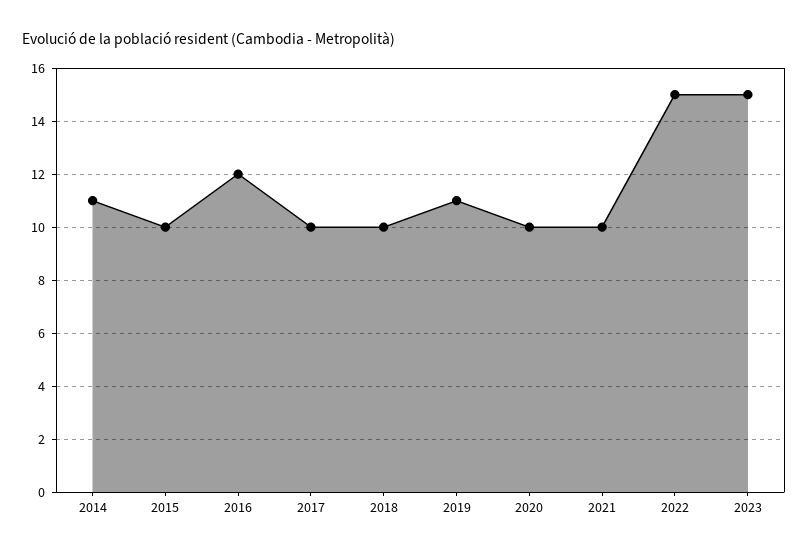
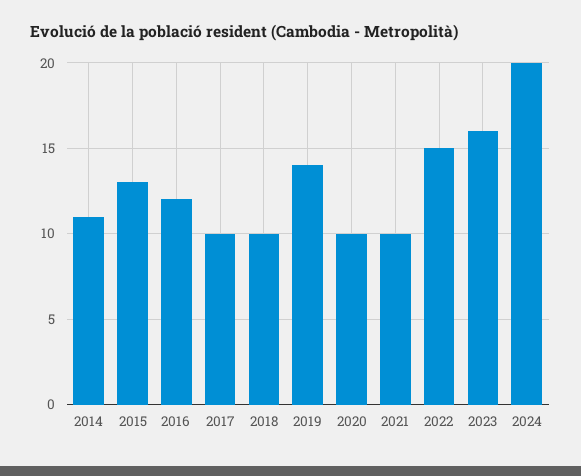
2015: 10 -> 13
2019: 11 -> 14
2023: 15 -> 16
2024: none -> 20

